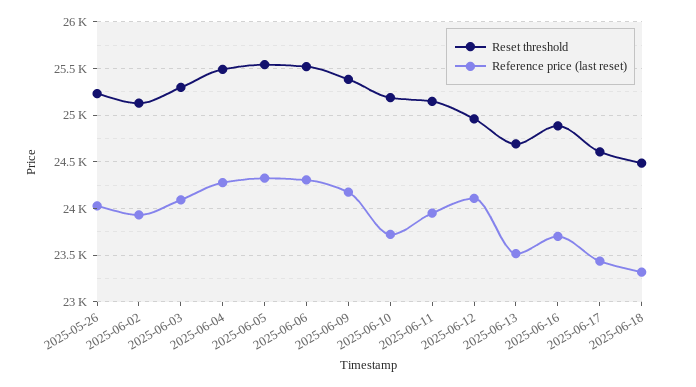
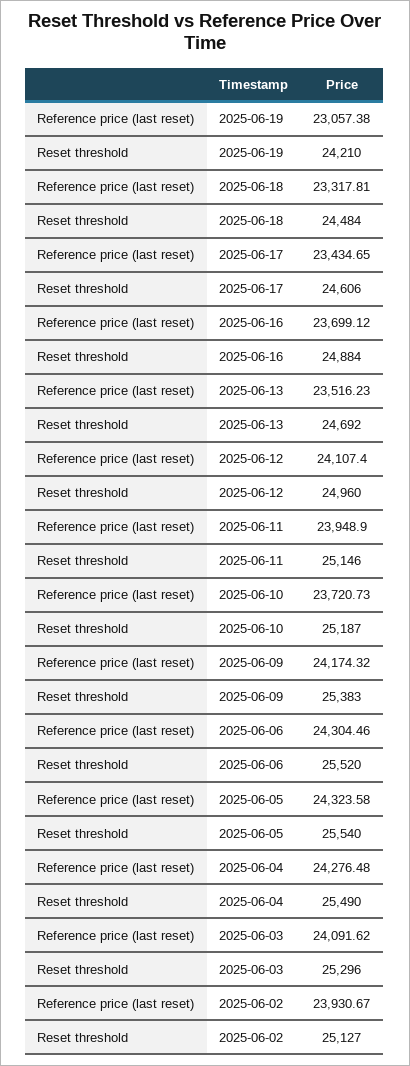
Reset threshold, 2025-05-26: 25200 -> none
Reference price (last reset), 2025-05-26: 24000 -> none
Reference price (last reset), 2025-06-19: none -> 23057.38
Reset threshold, 2025-06-19: none -> 24210

